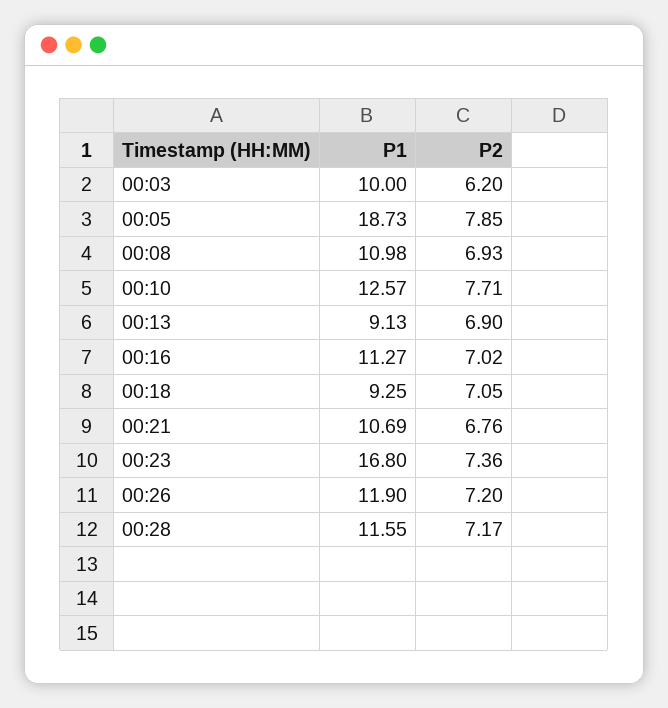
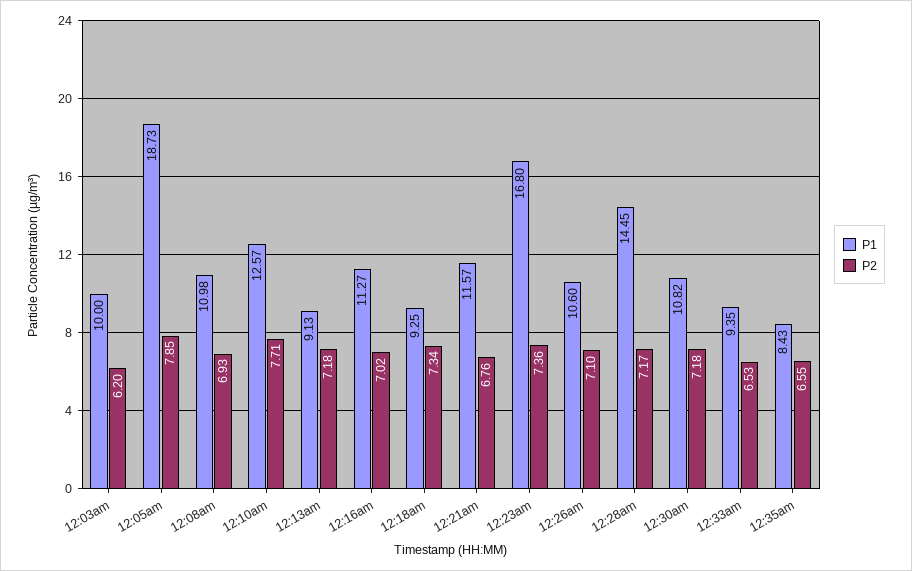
P2, 00:13: 6.9 -> 7.18
P2, 00:18: 7.05 -> 7.34
P1, 00:21: 10.69 -> 11.57
P1, 00:26: 11.9 -> 10.6
P2, 00:26: 7.2 -> 7.1
P1, 00:28: 11.55 -> 14.45
P1, 12:30am: none -> 10.82
P2, 12:30am: none -> 7.18
P1, 12:33am: none -> 9.35
P2, 12:33am: none -> 6.53
P1, 12:35am: none -> 8.43
P2, 12:35am: none -> 6.55

